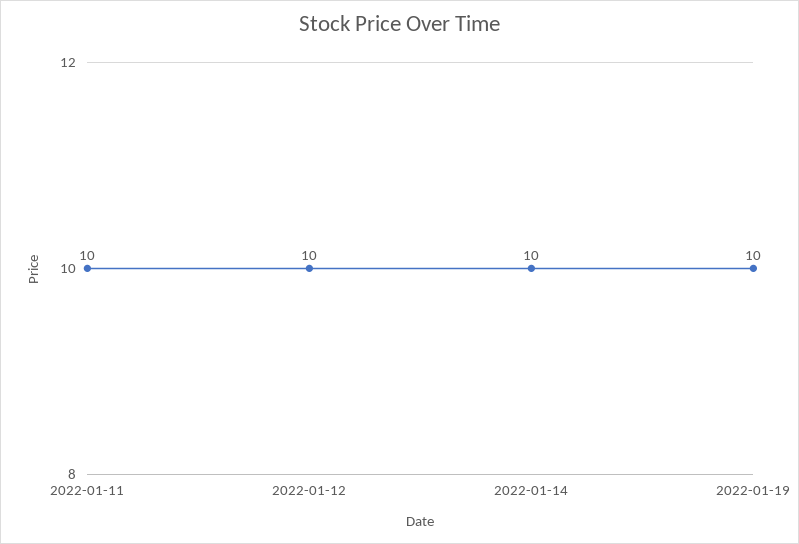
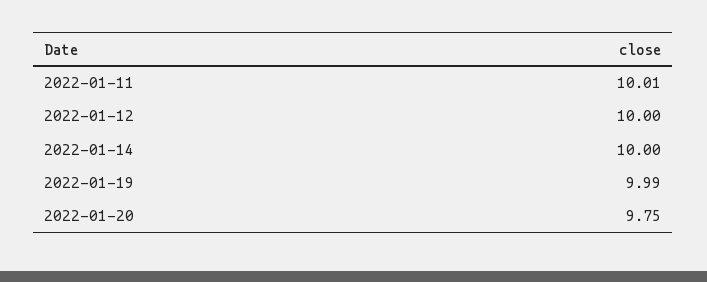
2022-01-11: 10 -> 10.01
2022-01-19: 10 -> 9.99
2022-01-20: none -> 9.75

